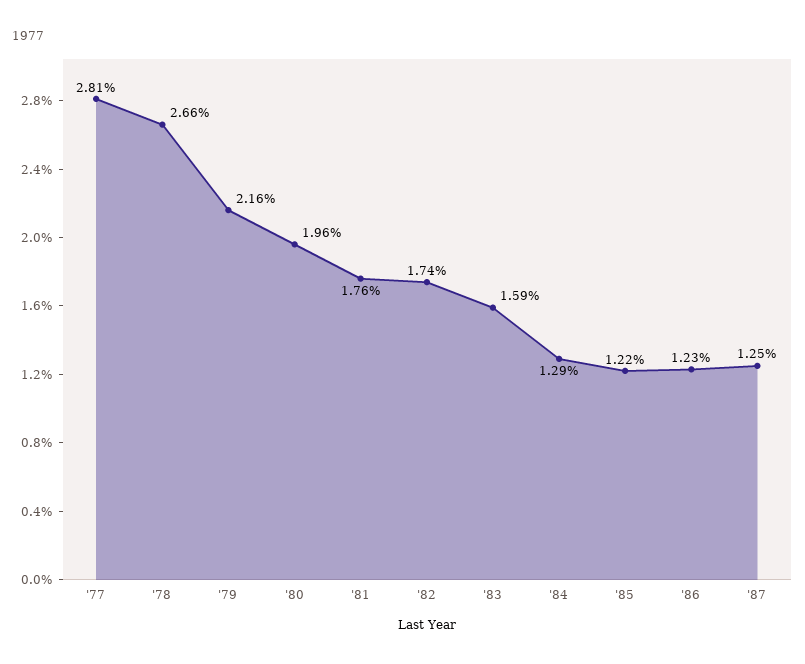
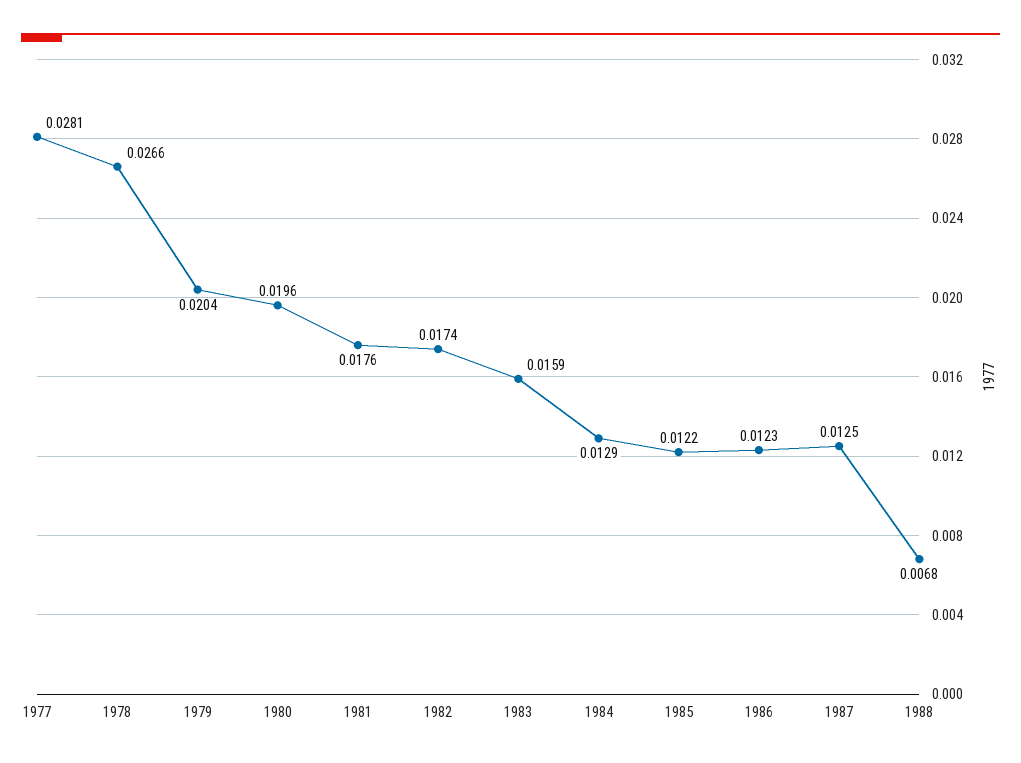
'79: 0.0216 -> 0.0204
1988: none -> 0.0068

